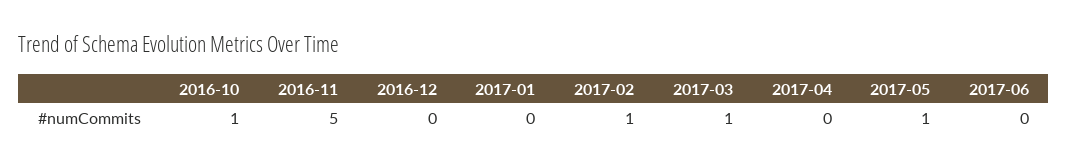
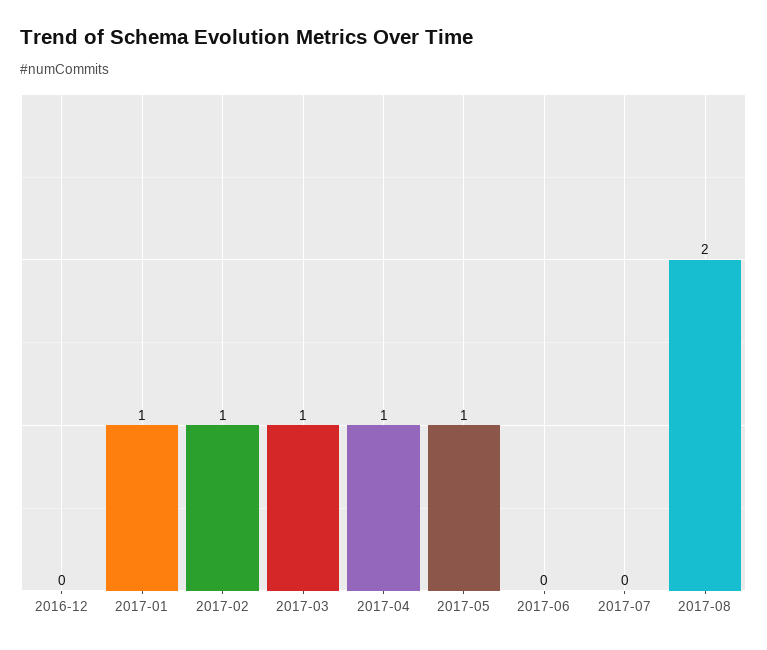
2016-10: 1 -> none
2016-11: 5 -> none
2017-01: 0 -> 1
2017-04: 0 -> 1
2017-07: none -> 0
2017-08: none -> 2

